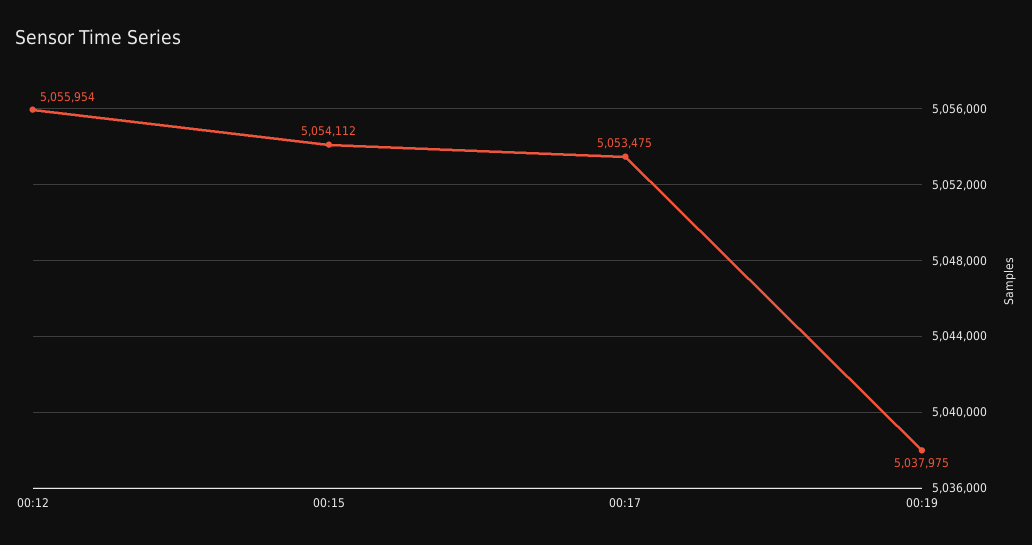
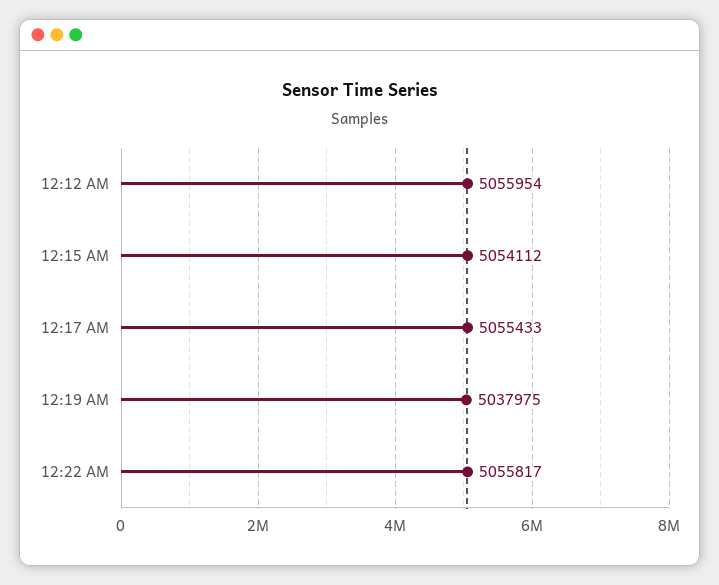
00:17: 5053475 -> 5055433
12:22 AM: none -> 5055817

